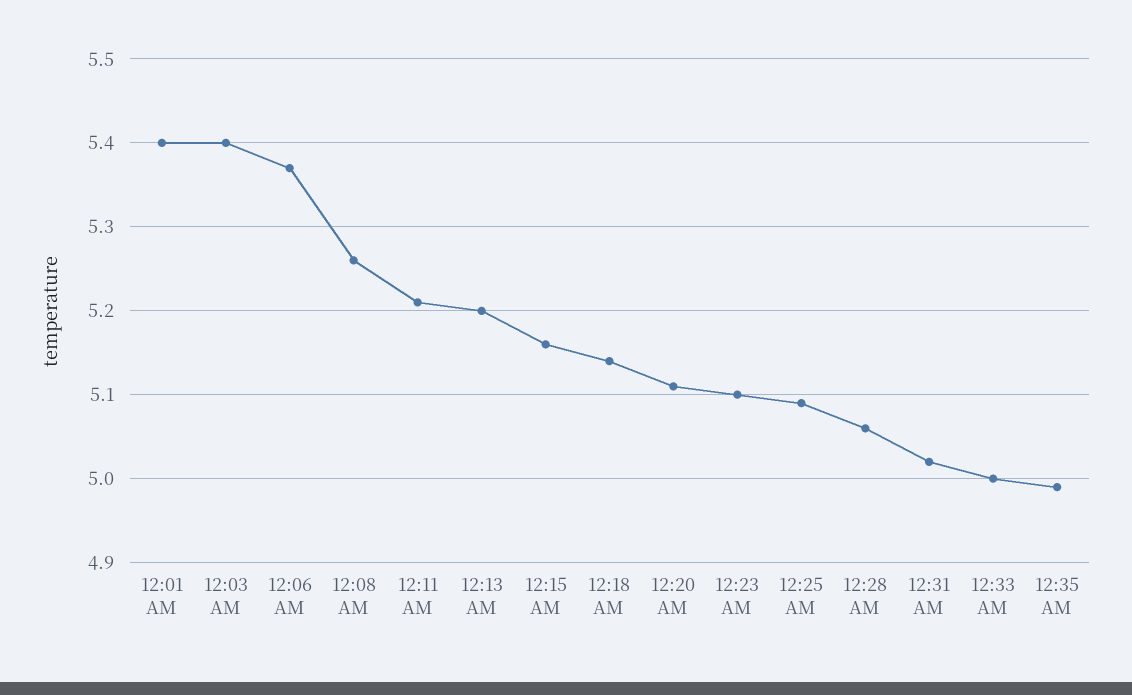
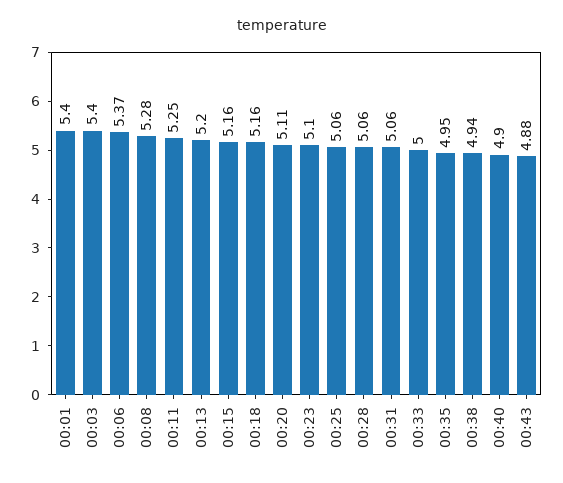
12:08 AM: 5.26 -> 5.28
12:11 AM: 5.21 -> 5.25
12:18 AM: 5.14 -> 5.16
12:25 AM: 5.09 -> 5.06
12:31 AM: 5.02 -> 5.06
12:35 AM: 4.99 -> 4.95
00:38: none -> 4.94
00:40: none -> 4.9
00:43: none -> 4.88

